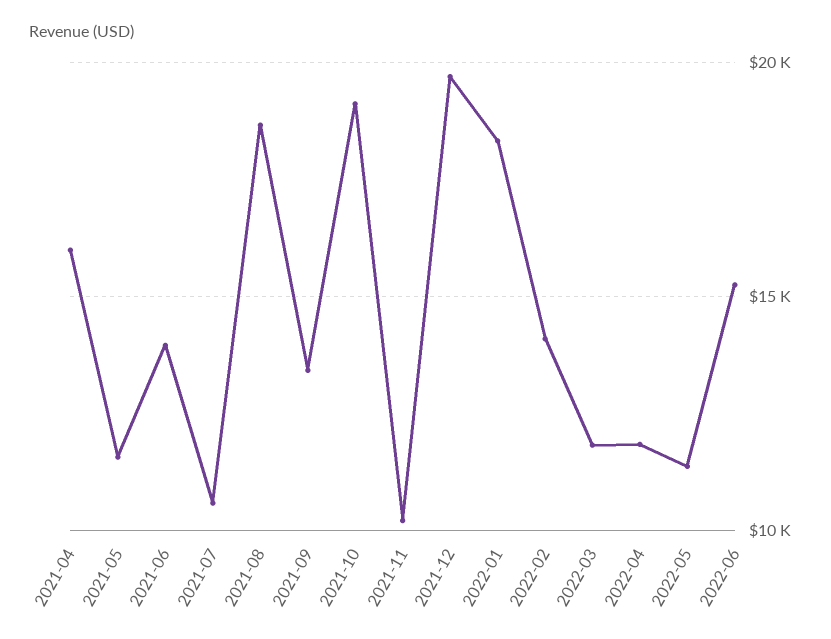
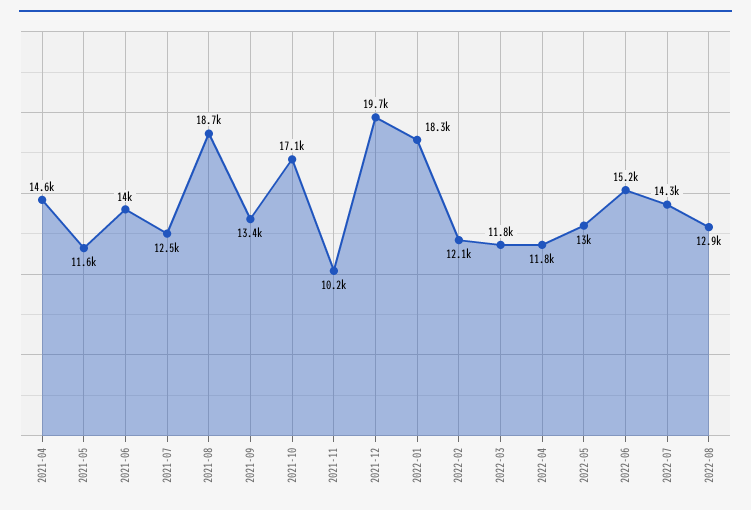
2021-04: 16000 -> 14600
2021-07: 10500 -> 12500
2021-10: 19000 -> 17100
2022-02: 14000 -> 12100
2022-05: 11500 -> 13000
2022-07: none -> 14300
2022-08: none -> 12900

